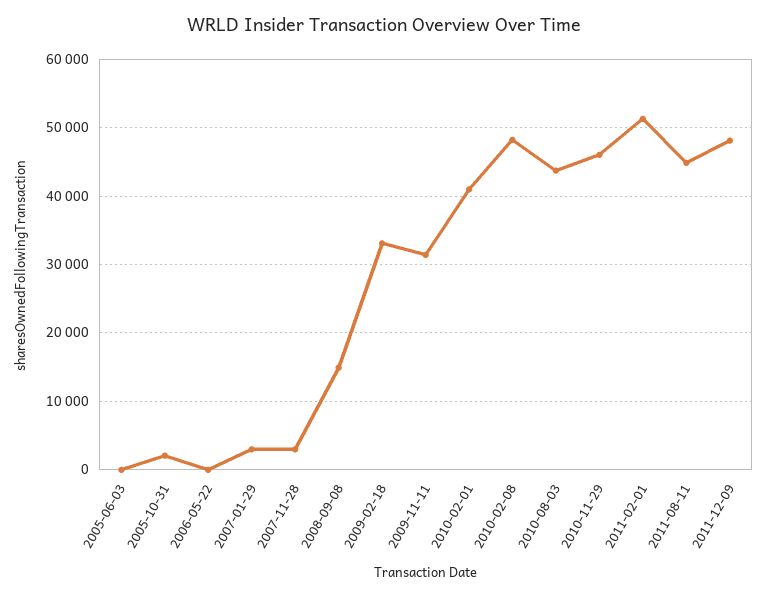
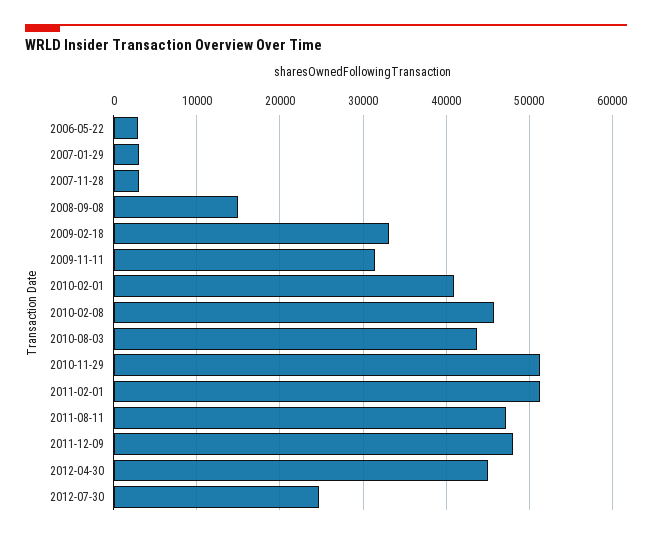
2005-06-03: 0 -> none
2005-10-31: 2000 -> none
2006-05-22: 0 -> 3000
2010-02-08: 48000 -> 46000
2010-11-29: 46000 -> 51000
2011-08-11: 45000 -> 47000
2012-04-30: none -> 45000
2012-07-30: none -> 25000

